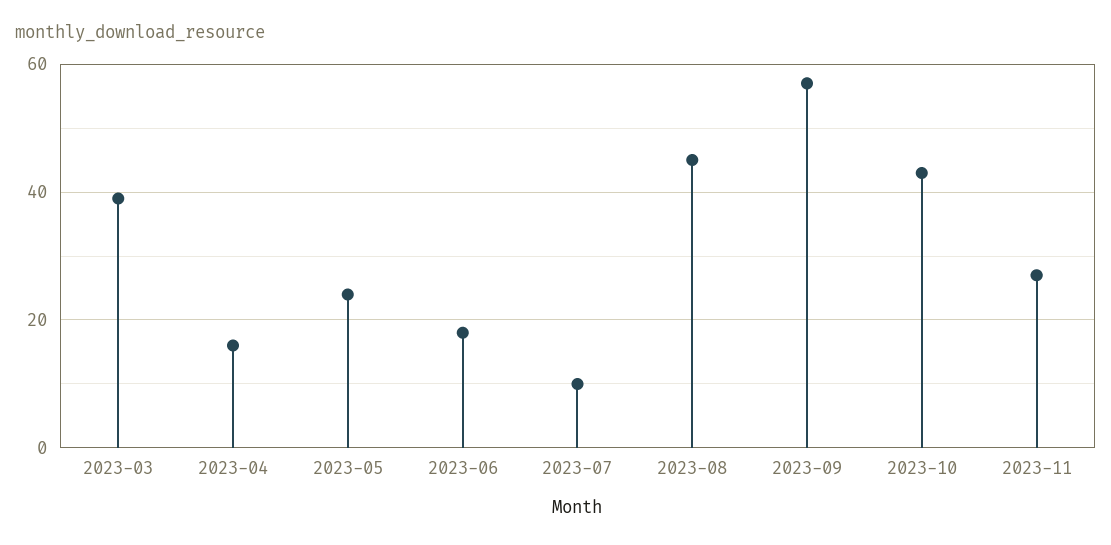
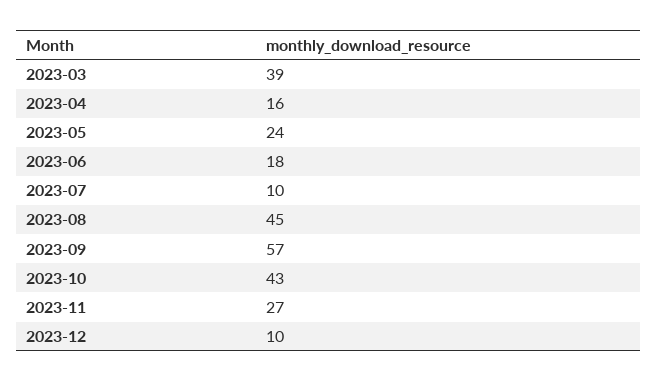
2023-12: none -> 10

